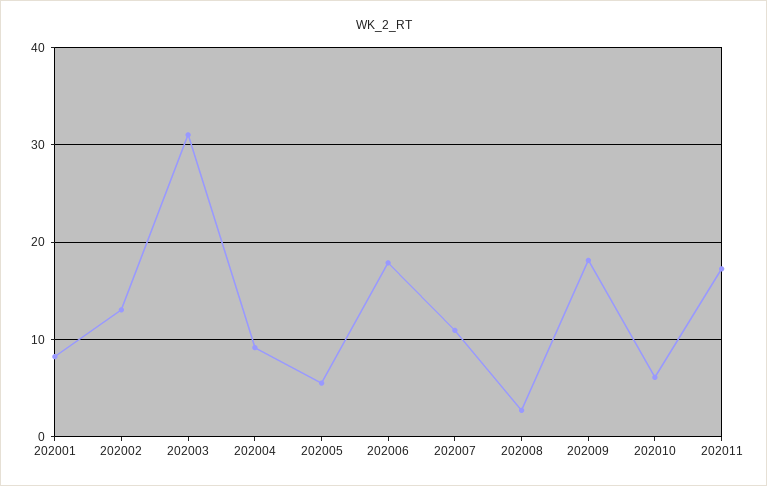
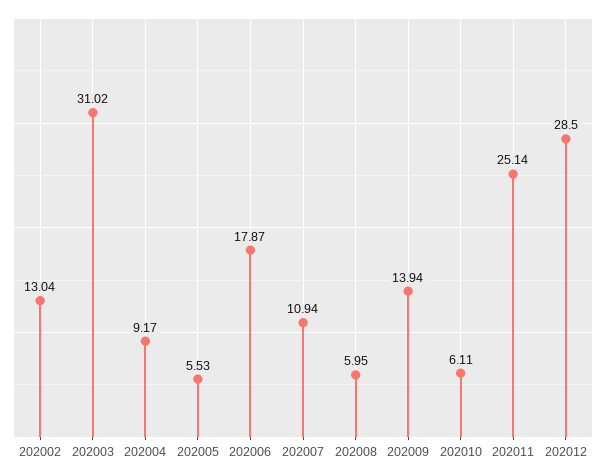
202001: 8 -> none
202008: 3 -> 5.95
202009: 18 -> 13.94
202011: 17 -> 25.14
202012: none -> 28.5

